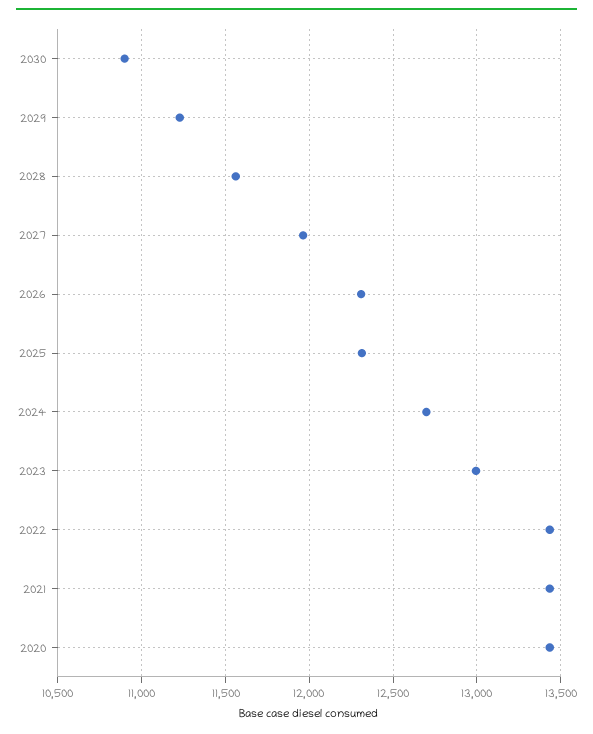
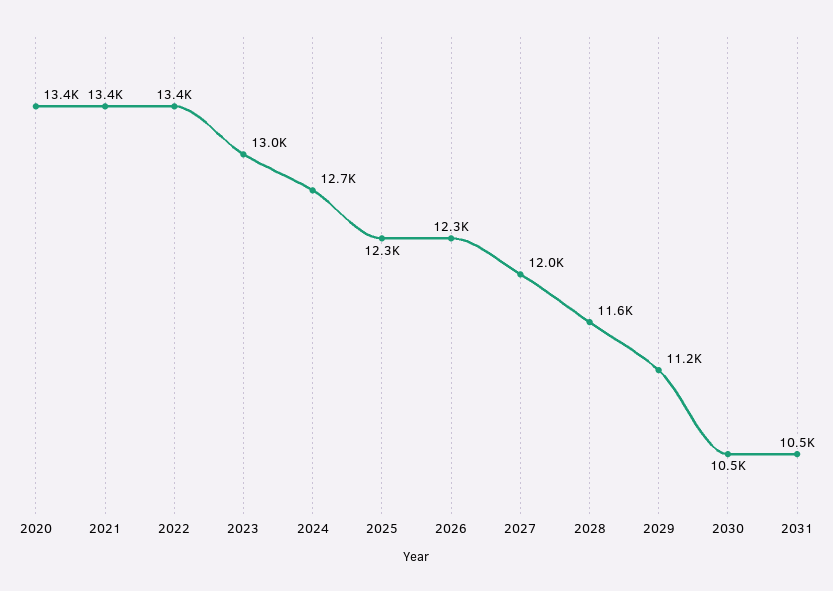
2030: 10900 -> 10500
2031: none -> 10500

